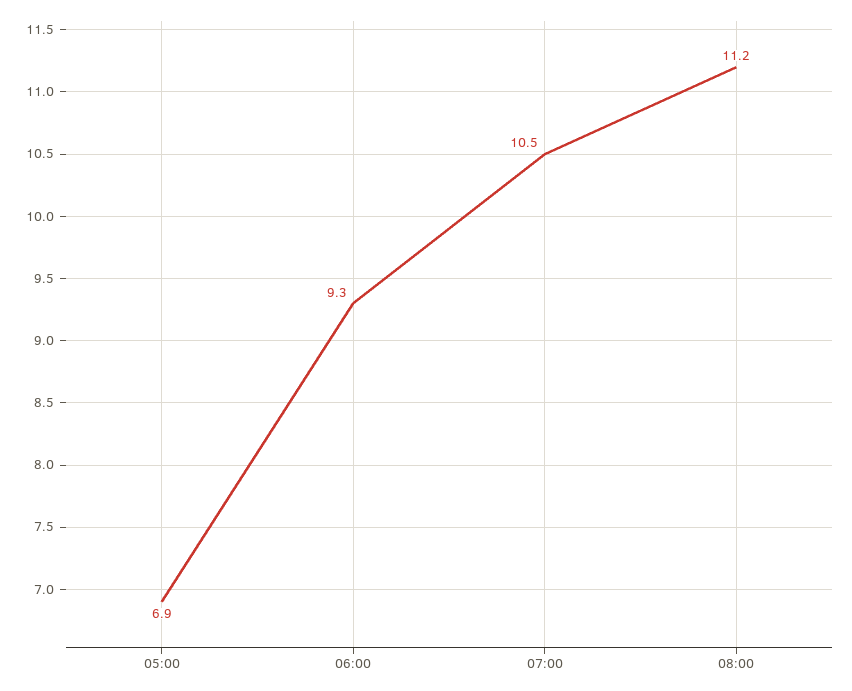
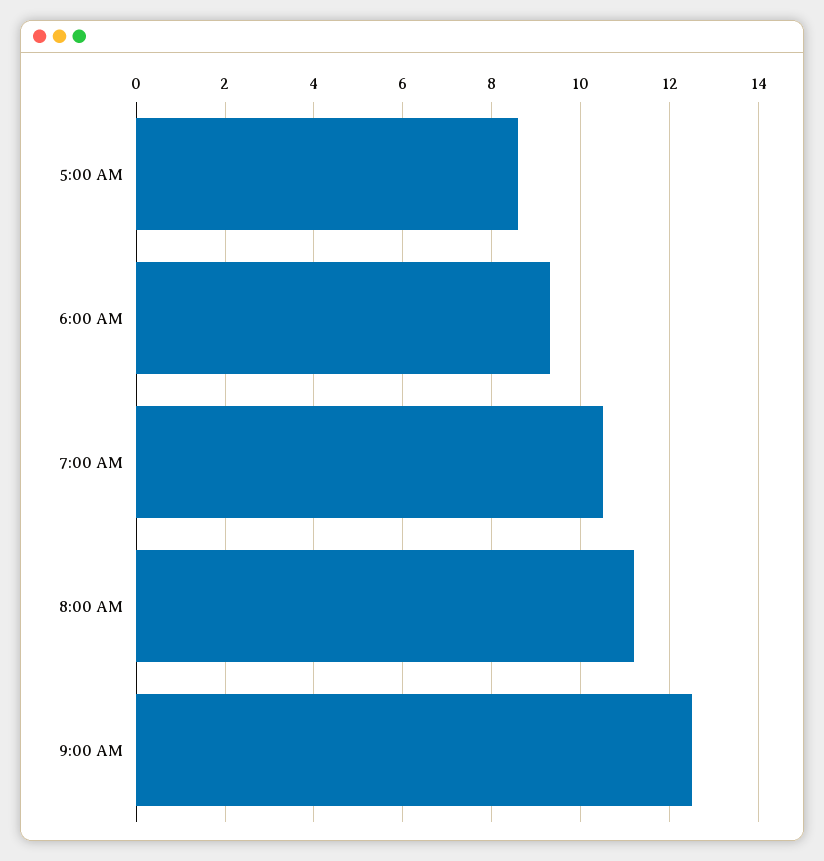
05:00: 6.9 -> 8.5
9:00 AM: none -> 12.5

